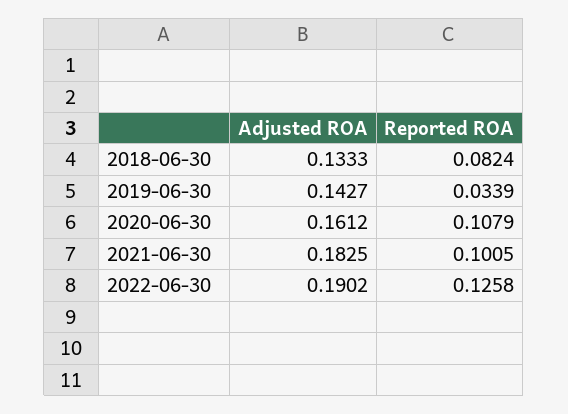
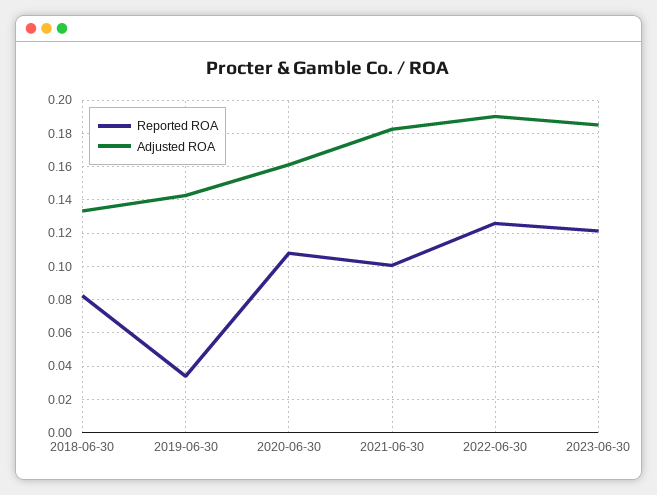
Reported ROA, 2023-06-30: none -> 0.12
Adjusted ROA, 2023-06-30: none -> 0.185

